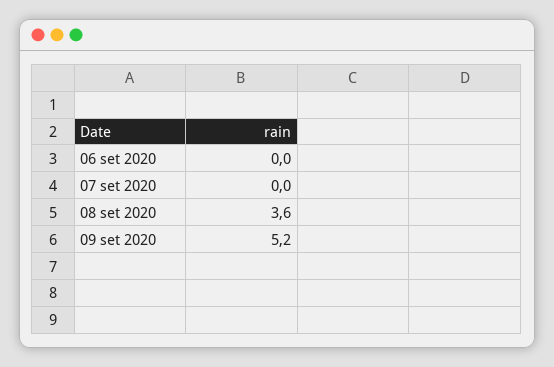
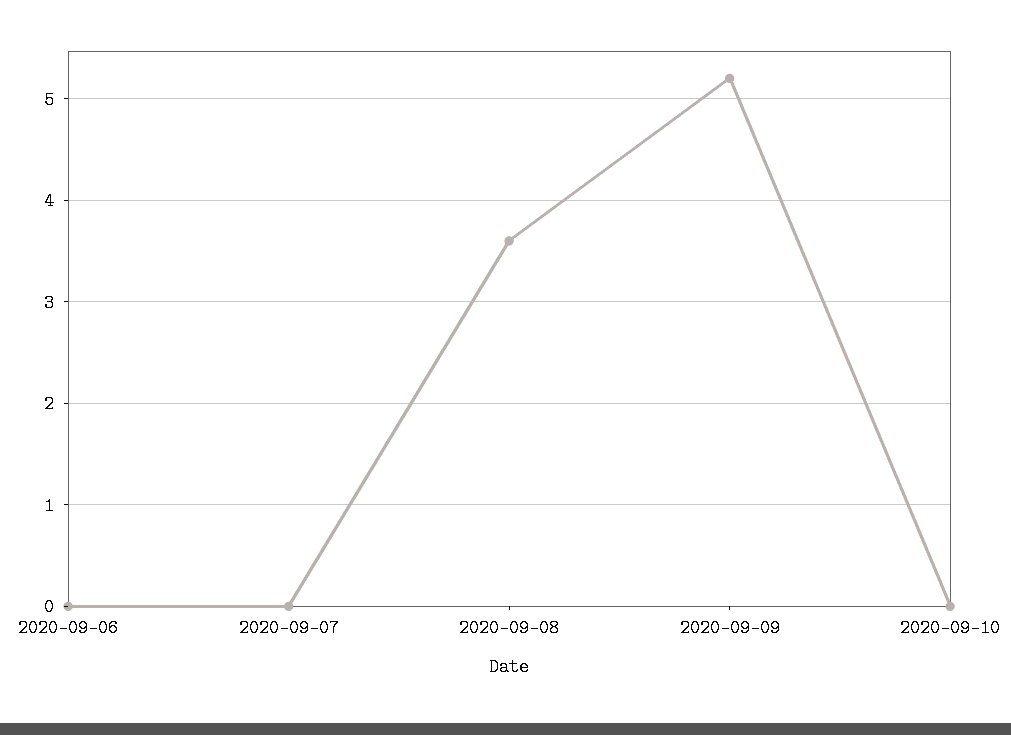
2020-09-10: none -> 0

